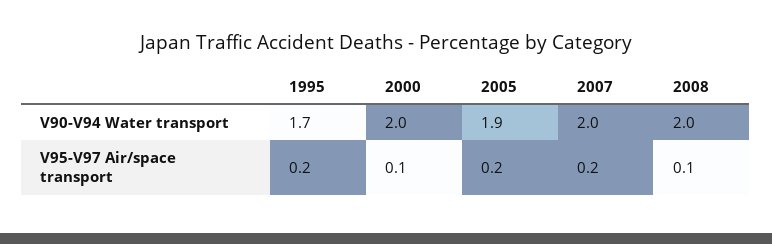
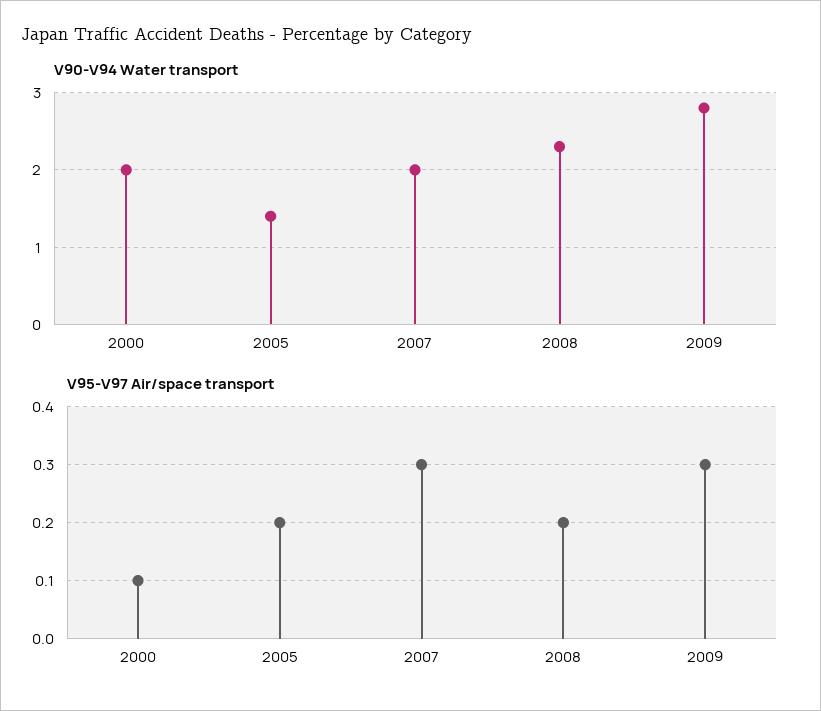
V90-V94 Water transport, 1995: 1.7 -> none
V90-V94 Water transport, 2005: 1.9 -> 1.4
V90-V94 Water transport, 2008: 2 -> 2.3
V95-V97 Air/space transport, 1995: 0.2 -> none
V95-V97 Air/space transport, 2007: 0.2 -> 0.3
V95-V97 Air/space transport, 2008: 0.1 -> 0.2
V90-V94 Water transport, 2009: none -> 2.8
V95-V97 Air/space transport, 2009: none -> 0.3

